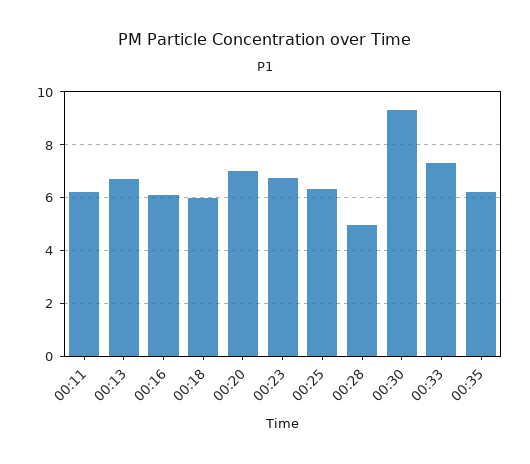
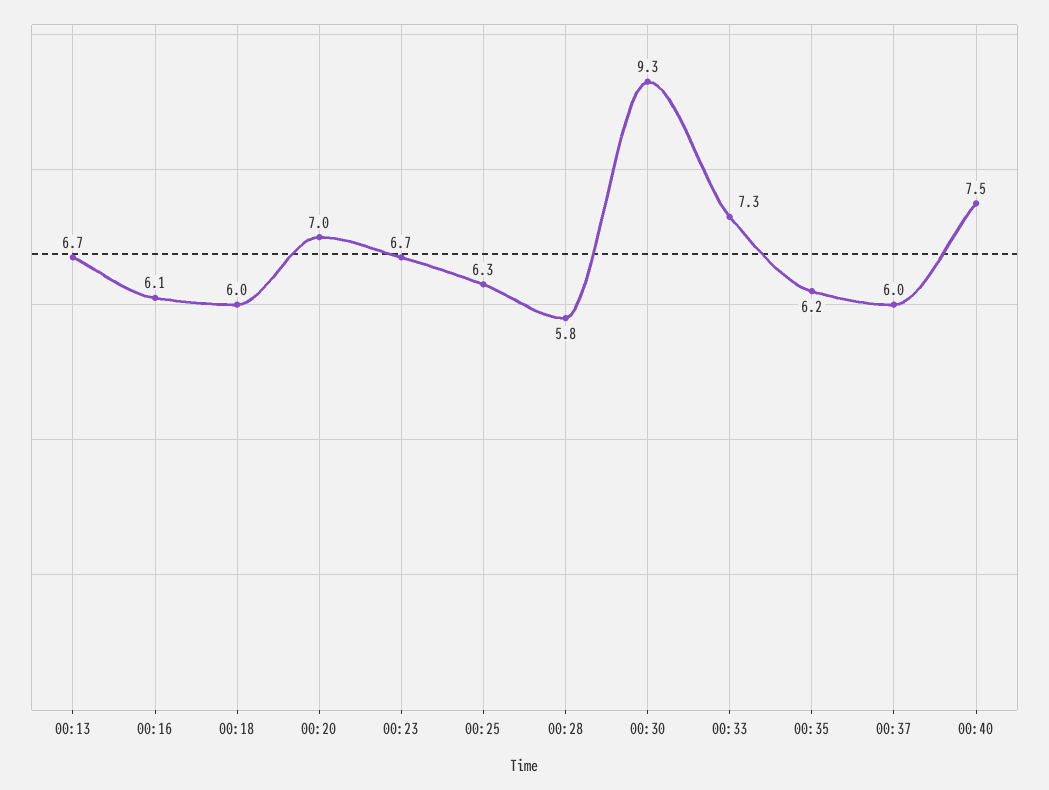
00:11: 6.25 -> none
00:28: 5 -> 5.8
00:37: none -> 6
00:40: none -> 7.5

